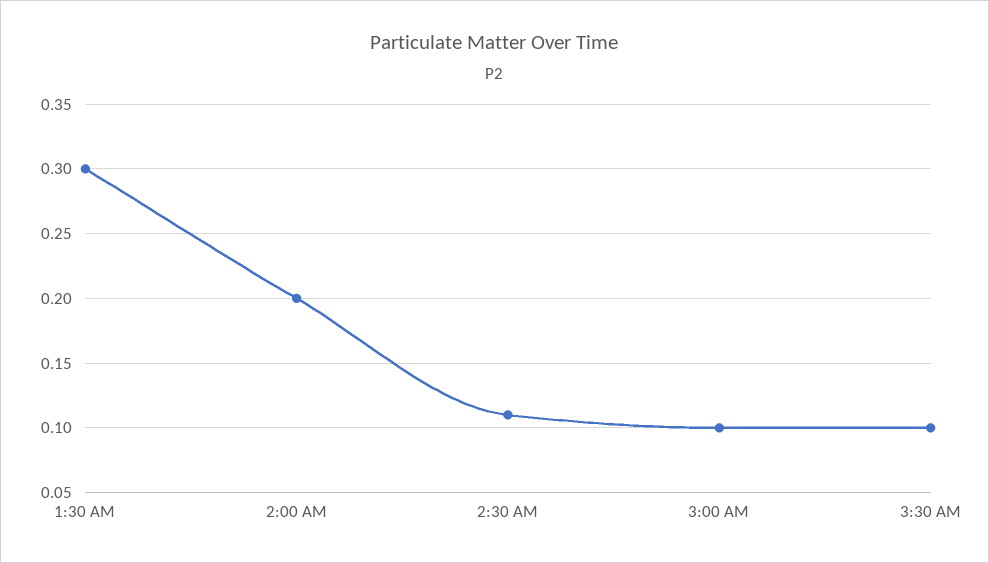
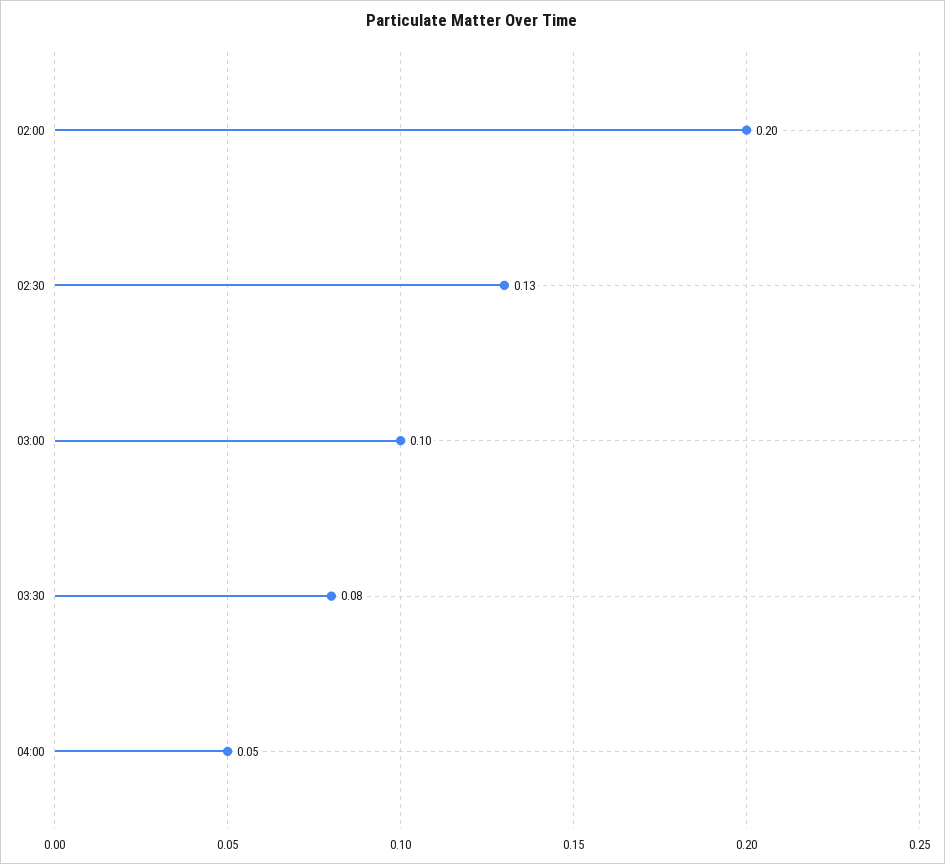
1:30 AM: 0.3 -> none
2:30 AM: 0.11 -> 0.13
3:30 AM: 0.1 -> 0.08
04:00: none -> 0.05

